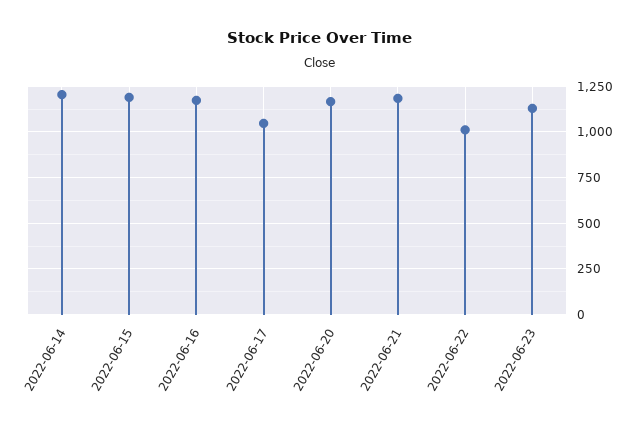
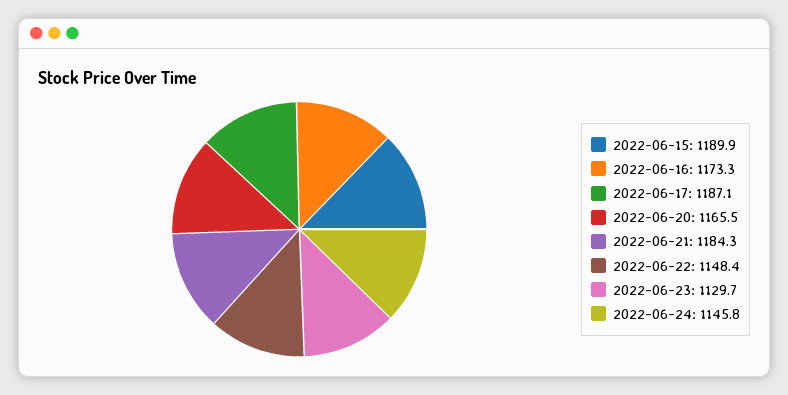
2022-06-14: 1200 -> none
2022-06-17: 1050 -> 1187.1
2022-06-22: 1000 -> 1148.4
2022-06-24: none -> 1145.8

